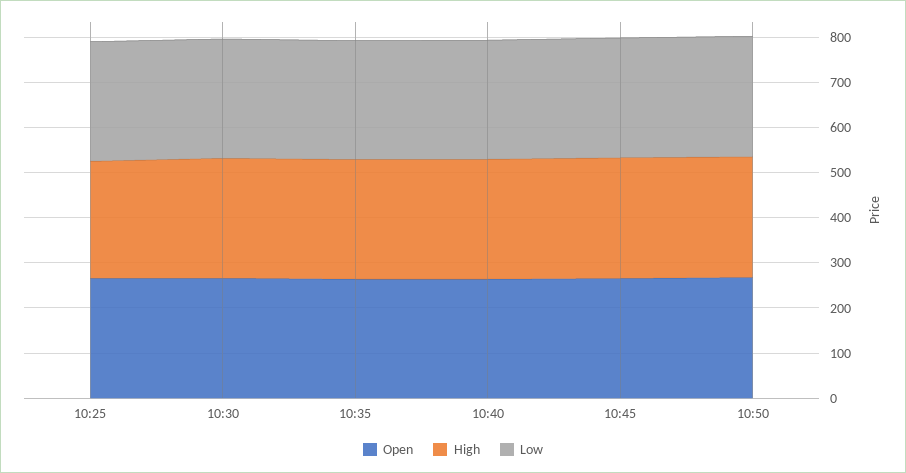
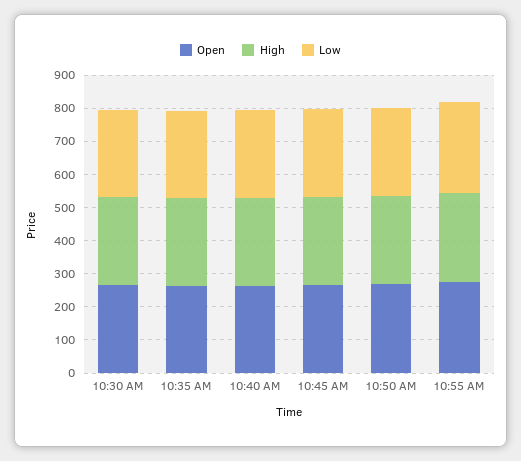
Open, 10:25: 260 -> none
High, 10:25: 260 -> none
Low, 10:25: 260 -> none
Open, 10:55 AM: none -> 275
High, 10:55 AM: none -> 275
Low, 10:55 AM: none -> 275

